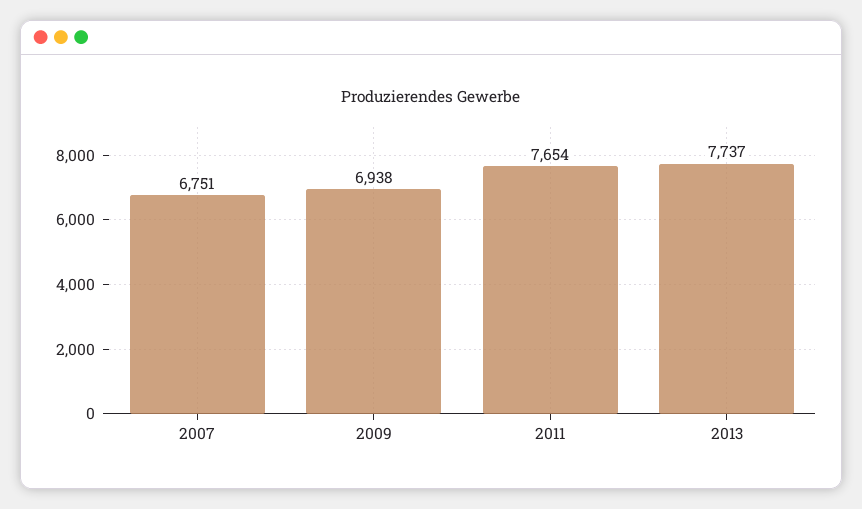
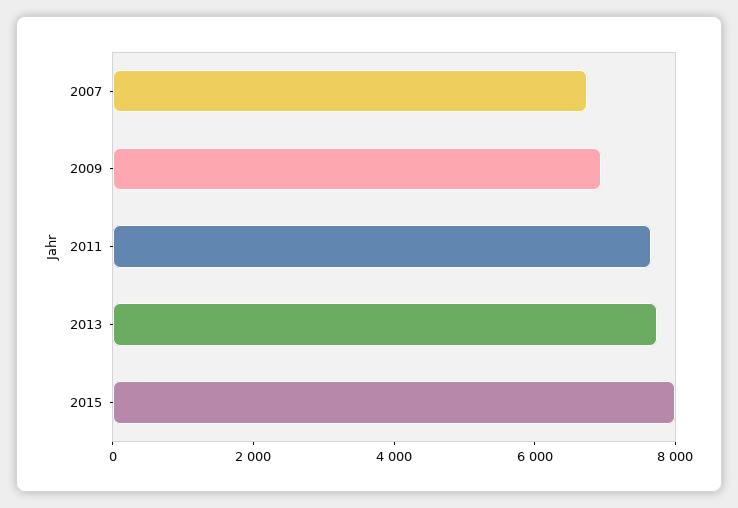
2015: none -> 8000

